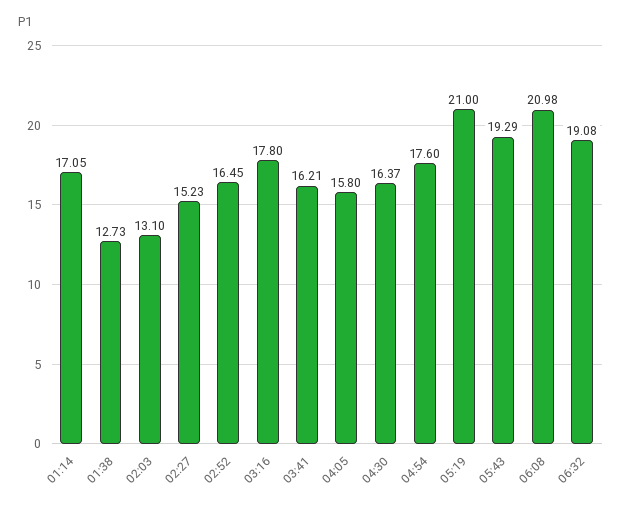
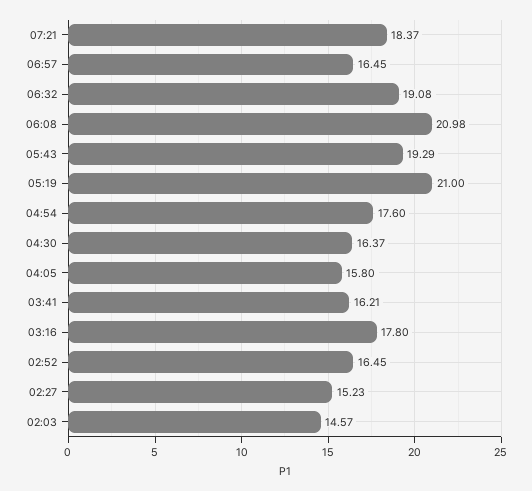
01:14: 17.05 -> none
01:38: 12.73 -> none
02:03: 13.1 -> 14.57
07:21: none -> 18.37
06:57: none -> 16.45

